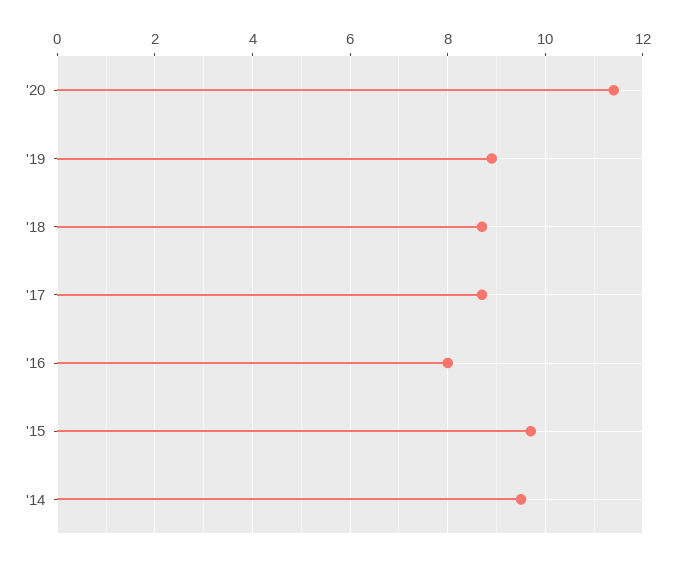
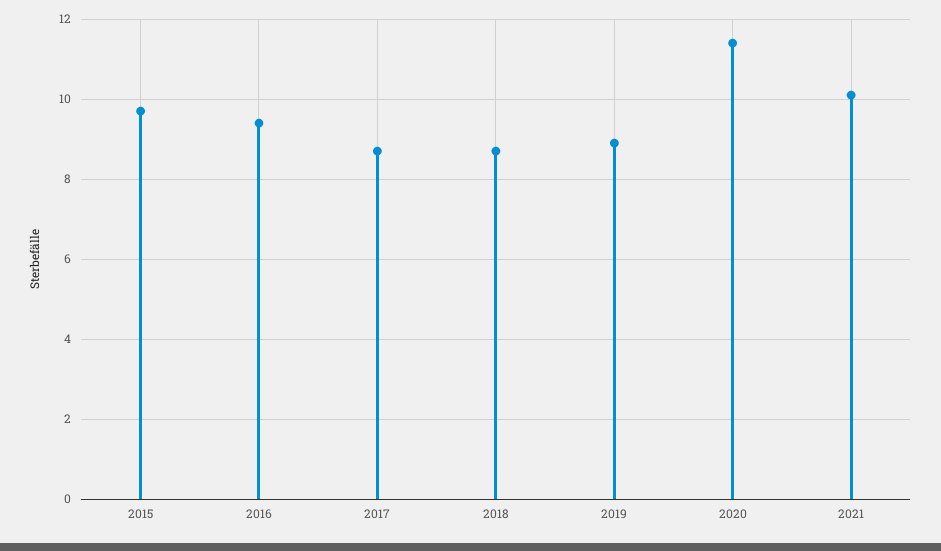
'16: 8 -> 9.5
'14: 9.5 -> none
2021: none -> 10

